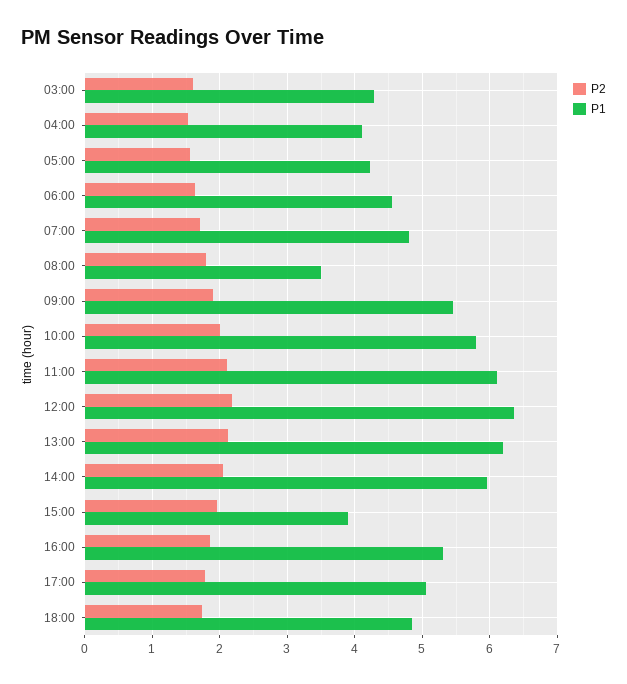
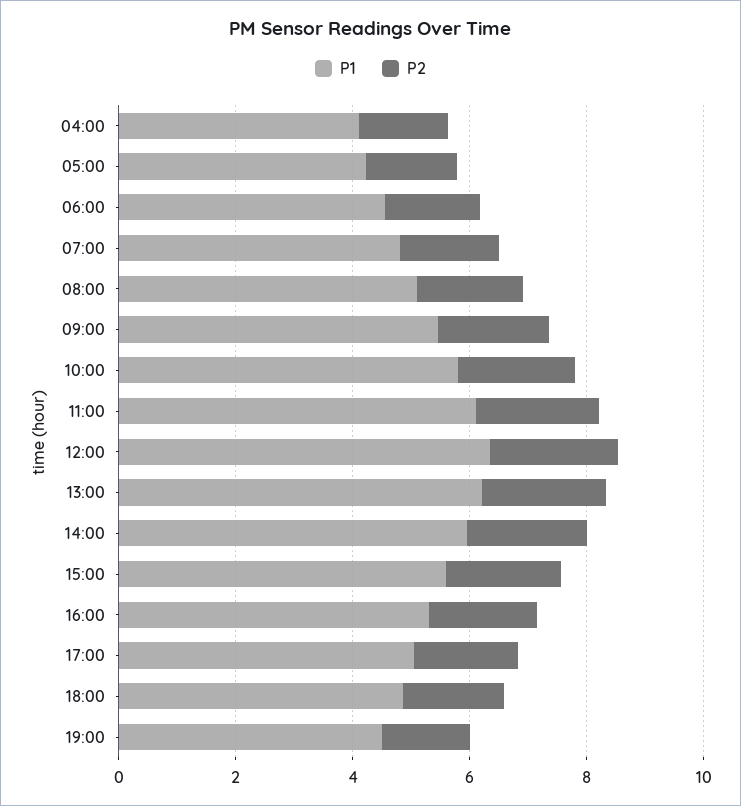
P2, 03:00: 1.6 -> none
P1, 03:00: 4.3 -> none
P1, 08:00: 3.5 -> 5
P1, 15:00: 3.9 -> 5.5
P1, 19:00: none -> 4.5
P2, 19:00: none -> 1.5

